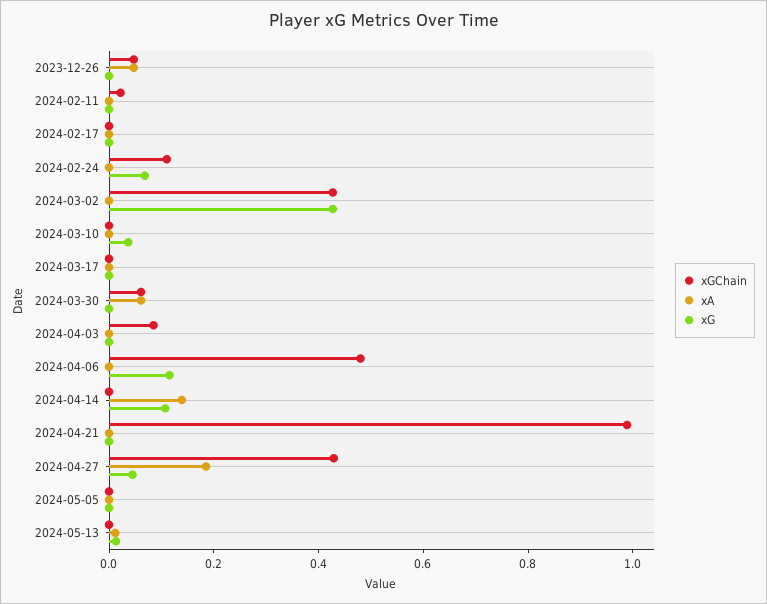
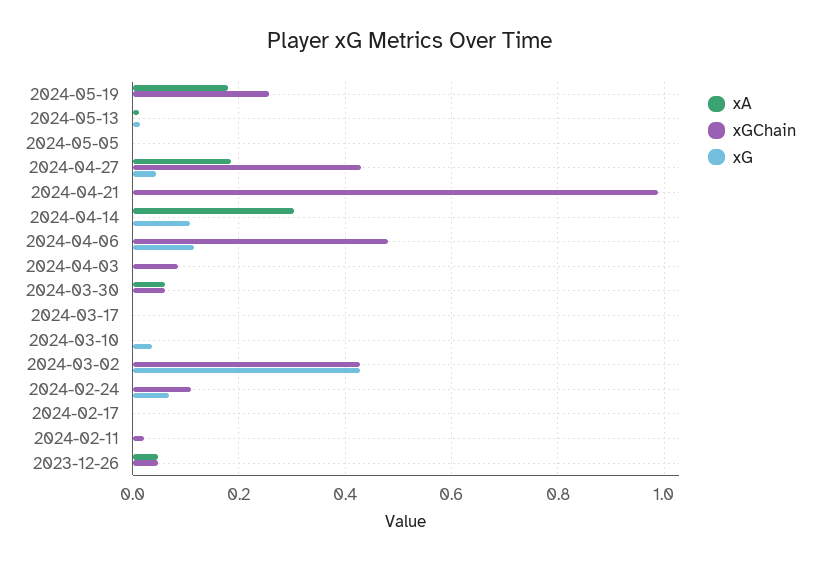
xA, 2024-04-14: 0.15 -> 0.3
xA, 2024-05-19: none -> 0.18
xGChain, 2024-05-19: none -> 0.26
xG, 2024-05-19: none -> 0

